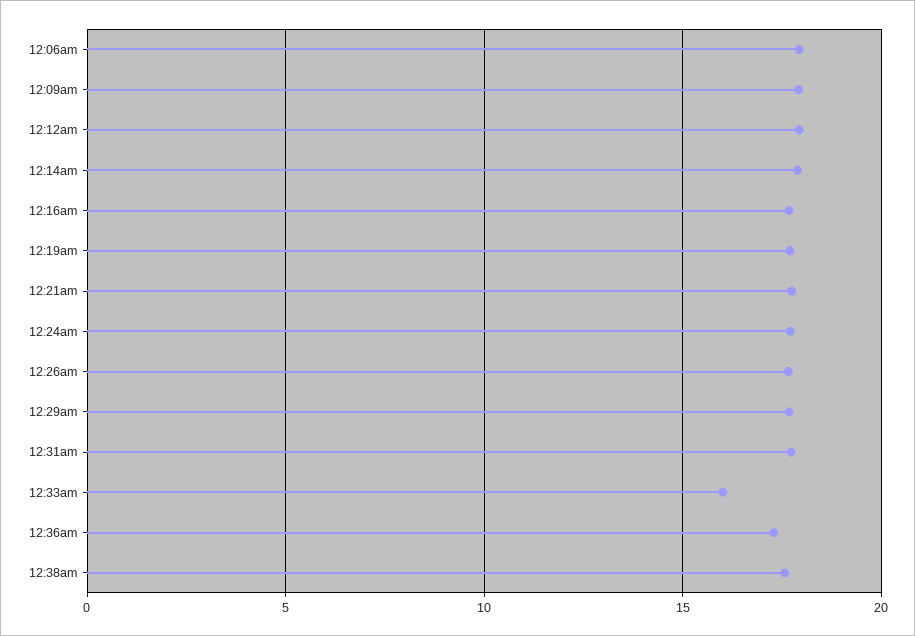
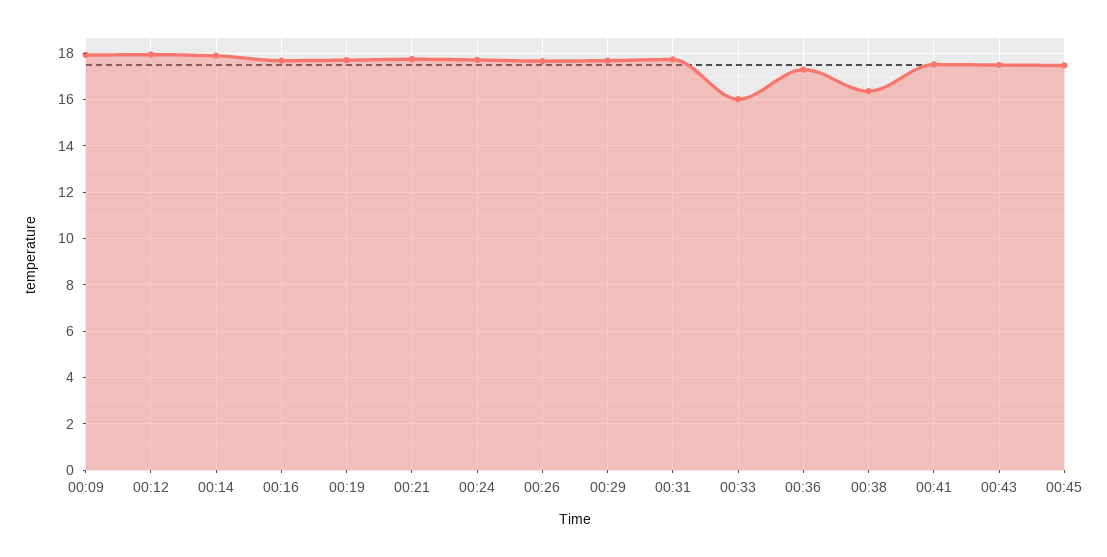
12:06am: 18 -> none
12:38am: 17.5 -> 16.5
00:41: none -> 17.5
00:43: none -> 17.5
00:45: none -> 17.5

